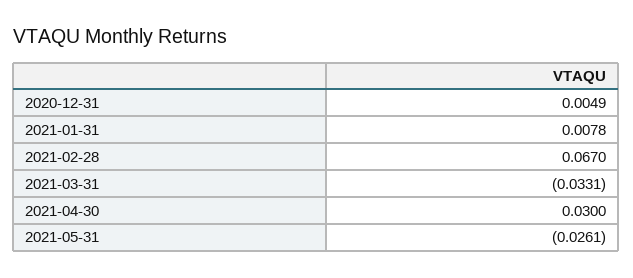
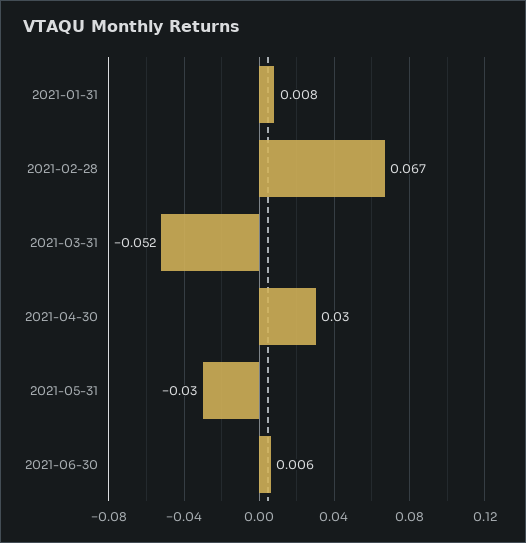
2020-12-31: 0.0049 -> none
2021-03-31: -0.0331 -> -0.052
2021-05-31: -0.0261 -> -0.03
2021-06-30: none -> 0.006

